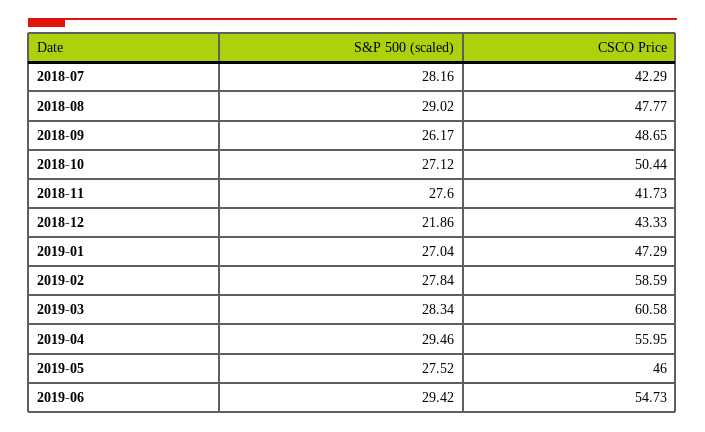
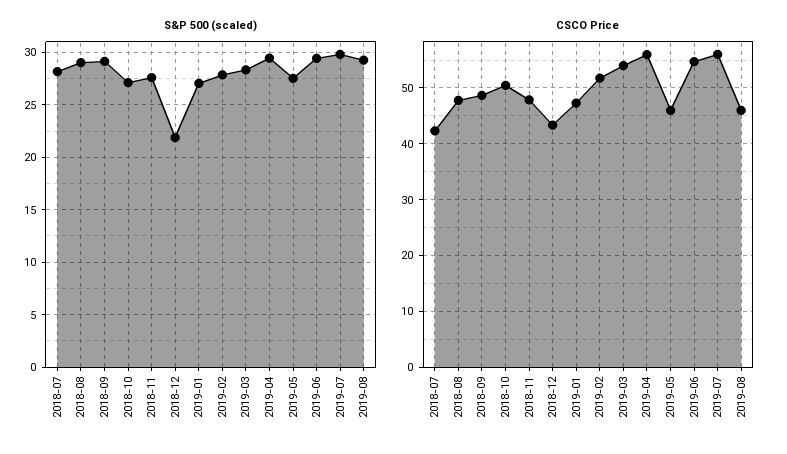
S&P 500 (scaled), 2018-09: 26.17 -> 29
CSCO Price, 2018-11: 41.73 -> 48
CSCO Price, 2019-02: 58.59 -> 52
CSCO Price, 2019-03: 60.58 -> 54
S&P 500 (scaled), 2019-07: none -> 30
S&P 500 (scaled), 2019-08: none -> 29
CSCO Price, 2019-07: none -> 56
CSCO Price, 2019-08: none -> 46

